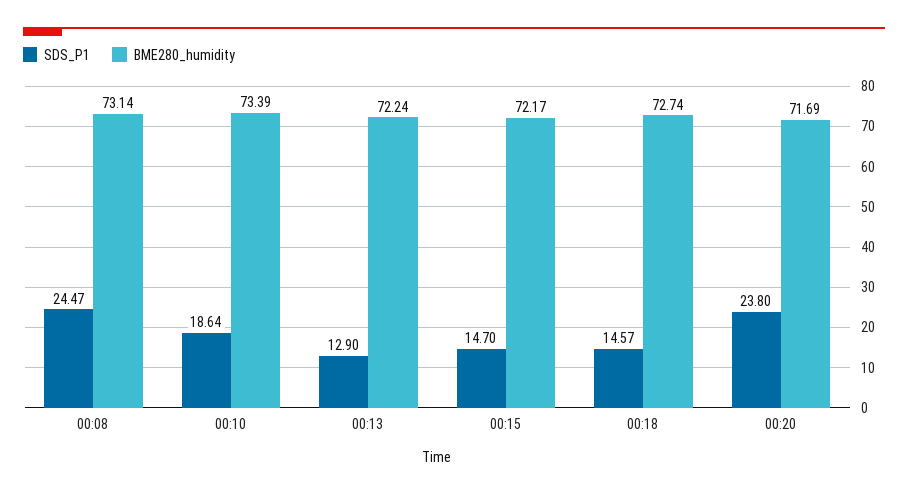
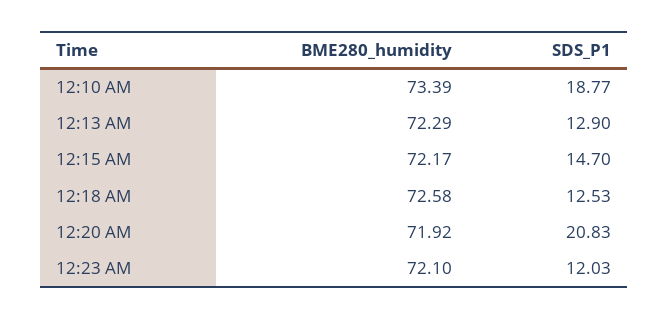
SDS_P1, 00:08: 24.47 -> none
BME280_humidity, 00:08: 73.14 -> none
SDS_P1, 00:10: 18.64 -> 18.77
BME280_humidity, 00:13: 72.24 -> 72.29
SDS_P1, 00:18: 14.57 -> 12.53
BME280_humidity, 00:18: 72.74 -> 72.58
SDS_P1, 00:20: 23.8 -> 20.83
BME280_humidity, 00:20: 71.69 -> 71.92
BME280_humidity, 12:23 AM: none -> 72.1
SDS_P1, 12:23 AM: none -> 12.03

